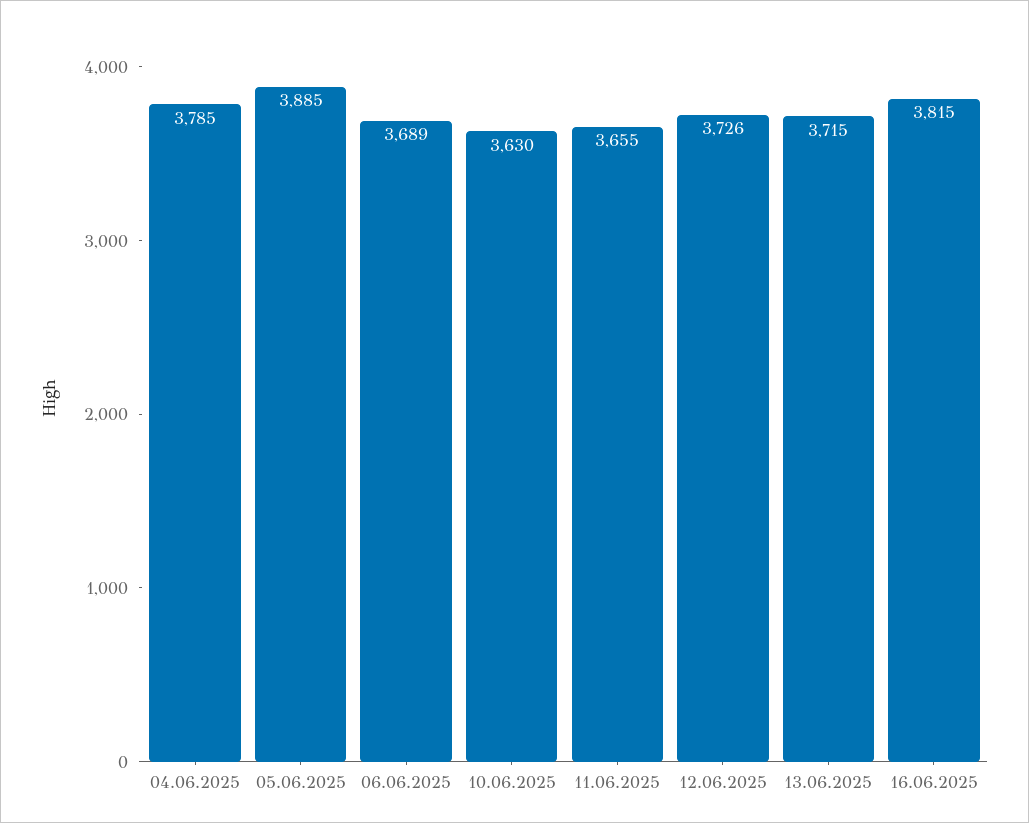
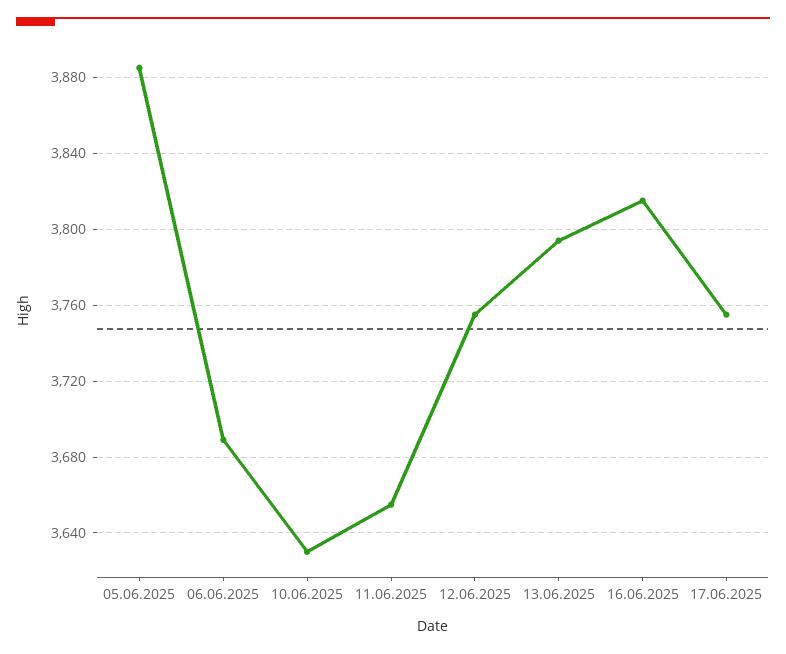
04.06.2025: 3785 -> none
12.06.2025: 3726 -> 3755
13.06.2025: 3715 -> 3795
17.06.2025: none -> 3755

